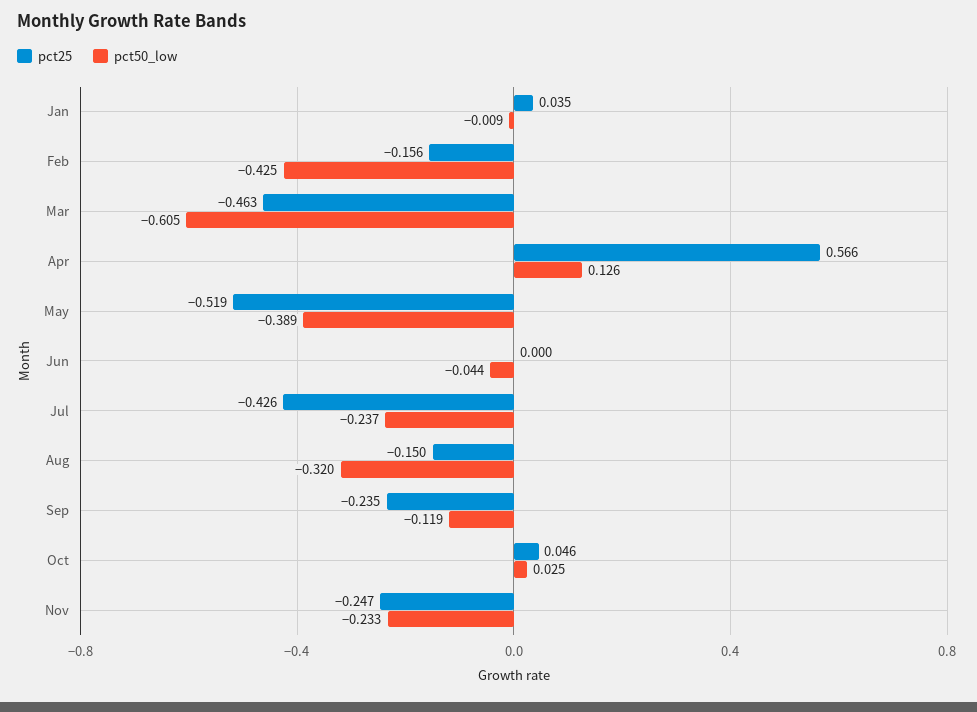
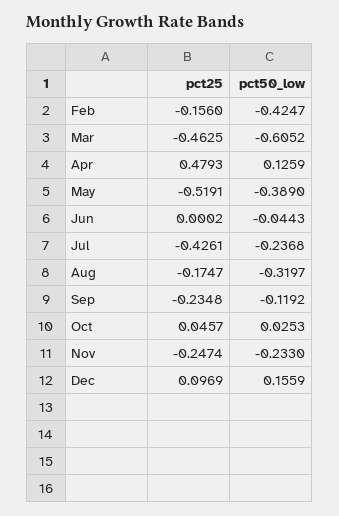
pct25, Jan: 0.035 -> none
pct50_low, Jan: -0.009 -> none
pct25, Apr: 0.566 -> 0.4793
pct25, Aug: -0.15 -> -0.1747
pct25, Dec: none -> 0.0969
pct50_low, Dec: none -> 0.1559

